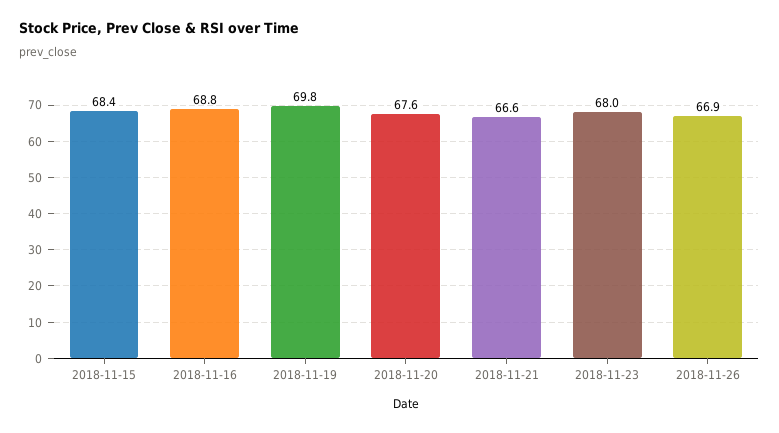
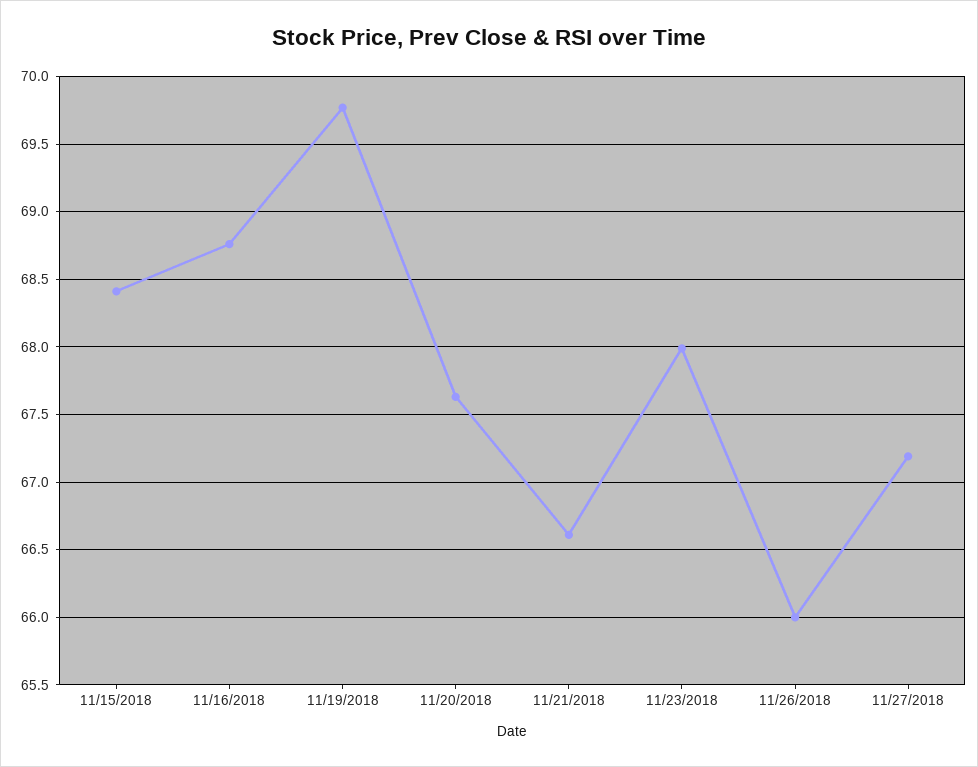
2018-11-26: 66.9 -> 66
11/27/2018: none -> 67.2

